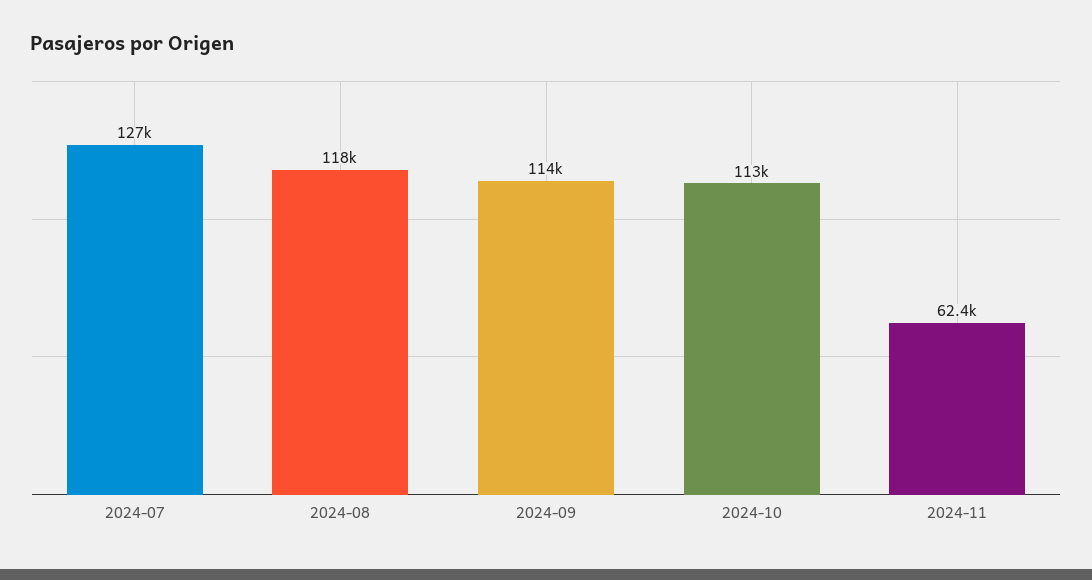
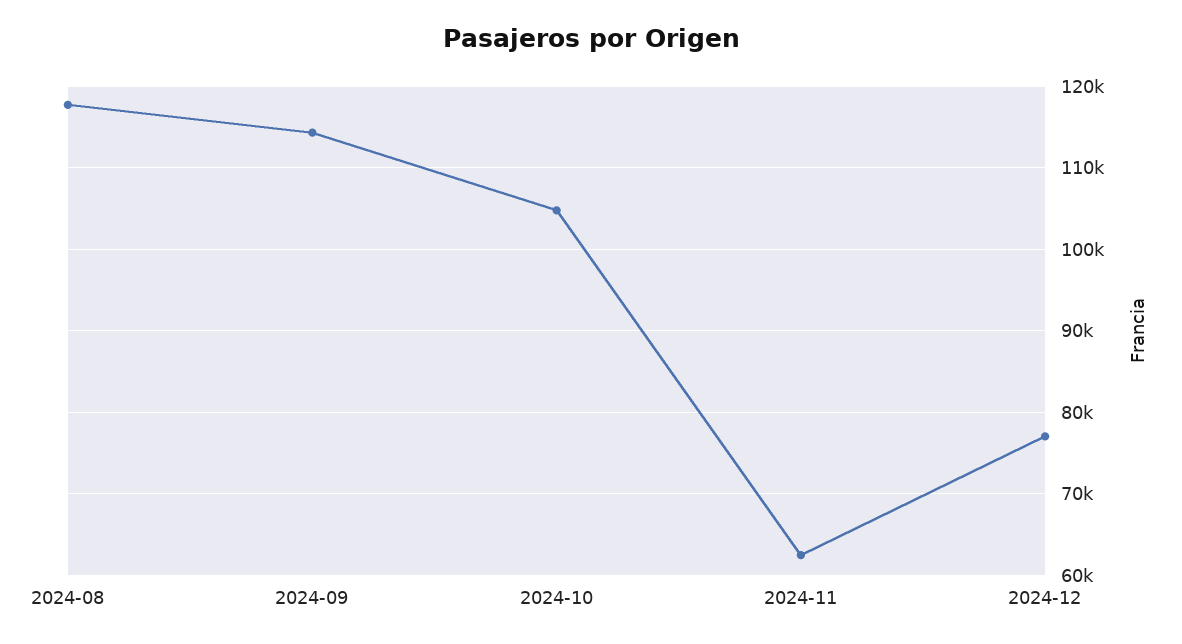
2024-07: 127000 -> none
2024-10: 113000 -> 105000
2024-12: none -> 77000

